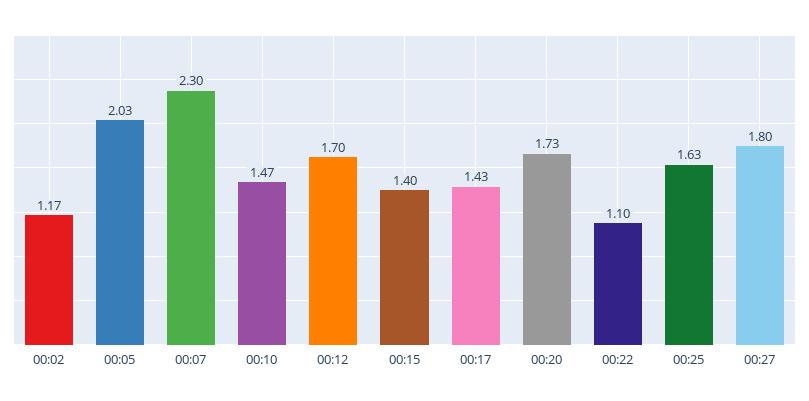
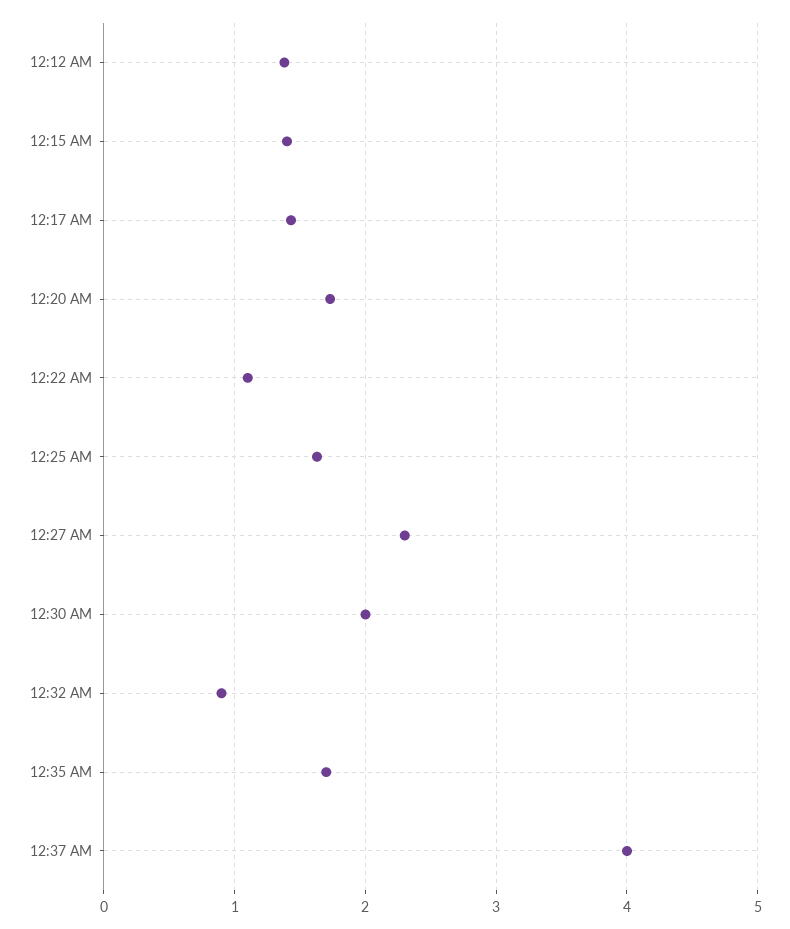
00:02: 1.17 -> none
00:05: 2.03 -> none
00:07: 2.3 -> none
00:10: 1.47 -> none
00:12: 1.7 -> 1.4
00:27: 1.8 -> 2.3
12:30 AM: none -> 2
12:32 AM: none -> 0.9
12:35 AM: none -> 1.7
12:37 AM: none -> 4

